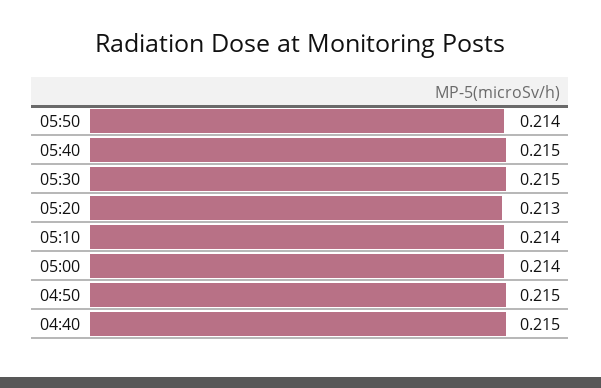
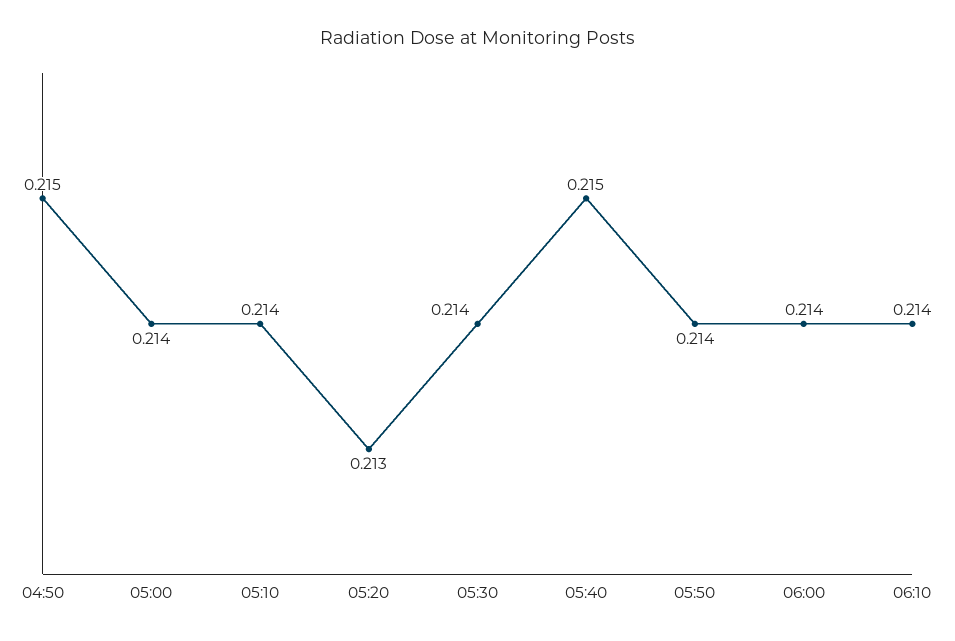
05:30: 0.215 -> 0.214
04:40: 0.215 -> none
06:00: none -> 0.214
06:10: none -> 0.214

